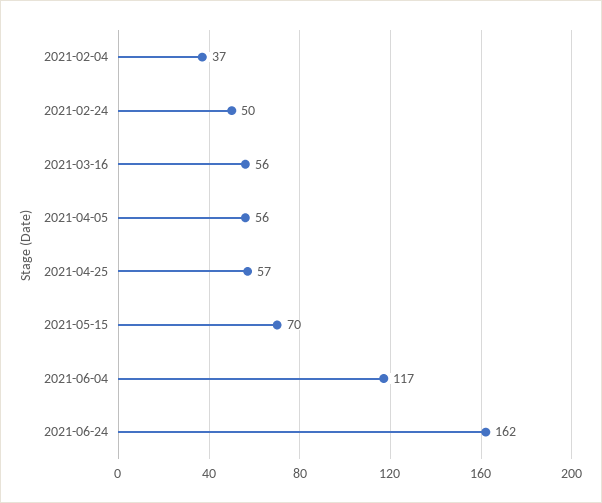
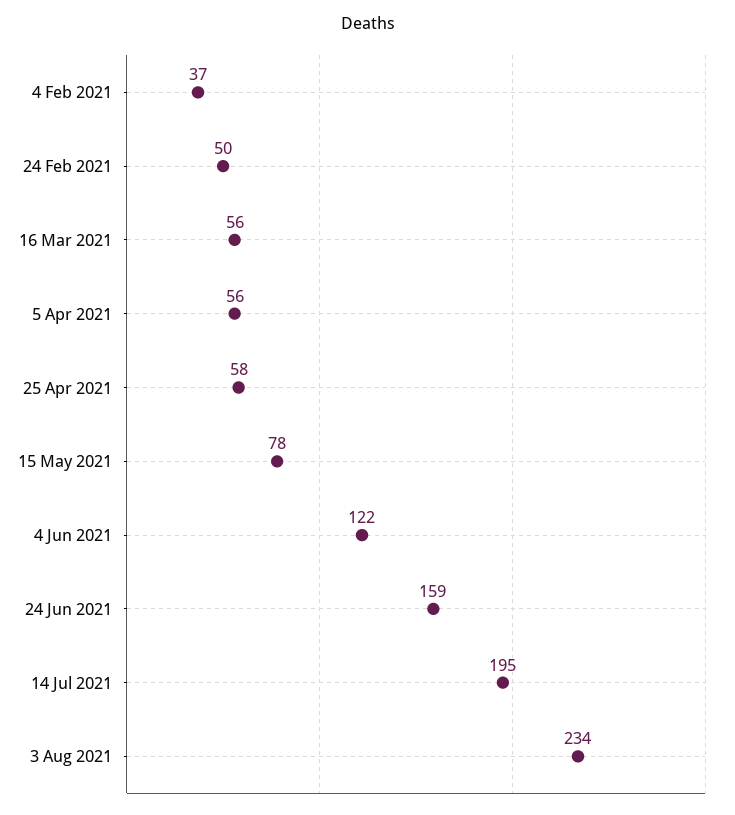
2021-04-25: 57 -> 58
2021-05-15: 70 -> 78
2021-06-04: 117 -> 122
2021-06-24: 162 -> 159
14 Jul 2021: none -> 195
3 Aug 2021: none -> 234

